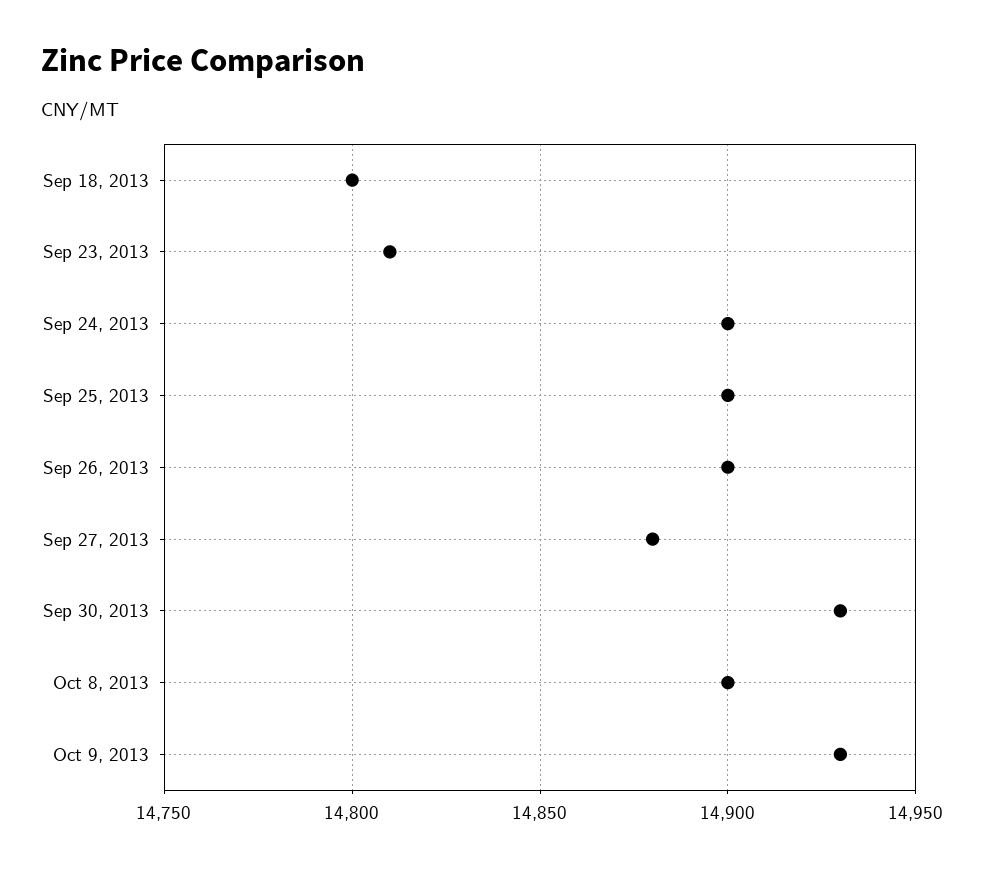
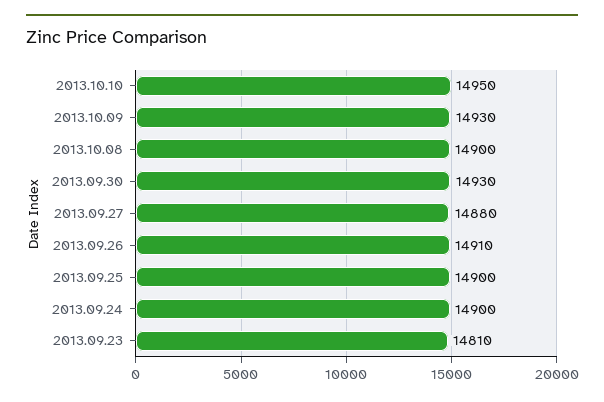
Sep 18, 2013: 14800 -> none
Sep 26, 2013: 14900 -> 14910
2013.10.10: none -> 14950

